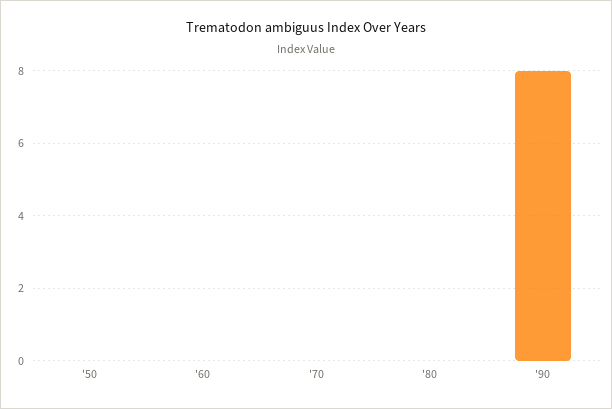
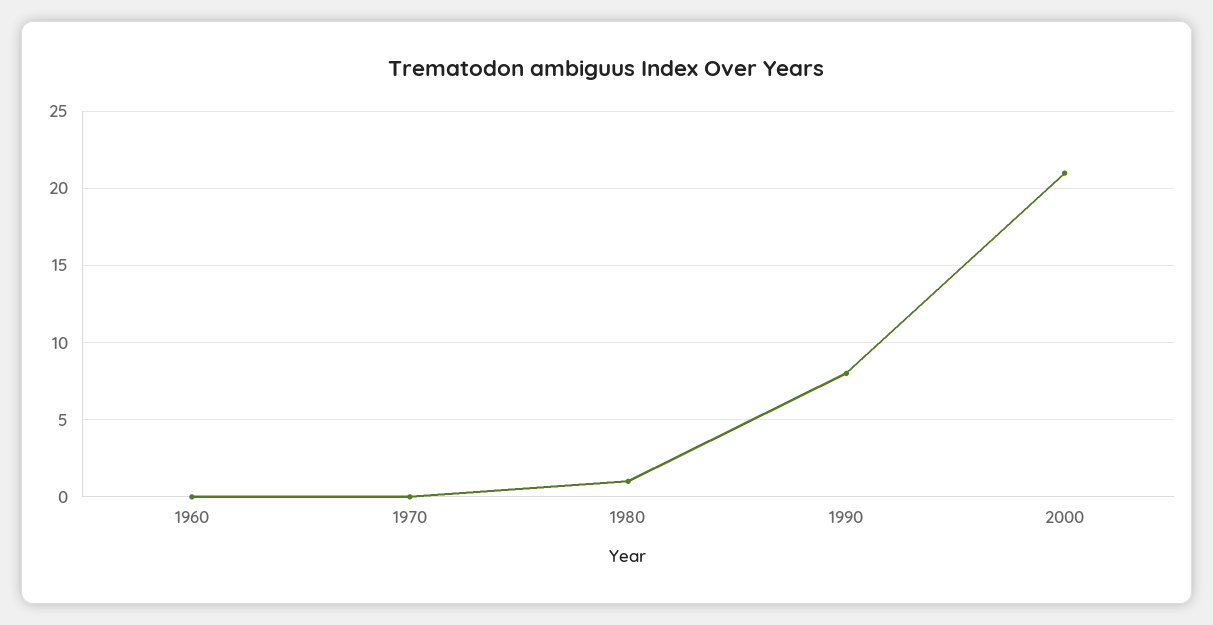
'50: 0 -> none
'80: 0 -> 1
2000: none -> 21

